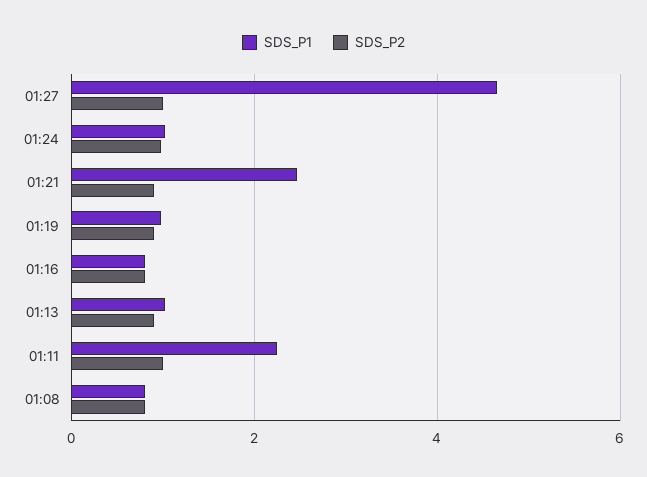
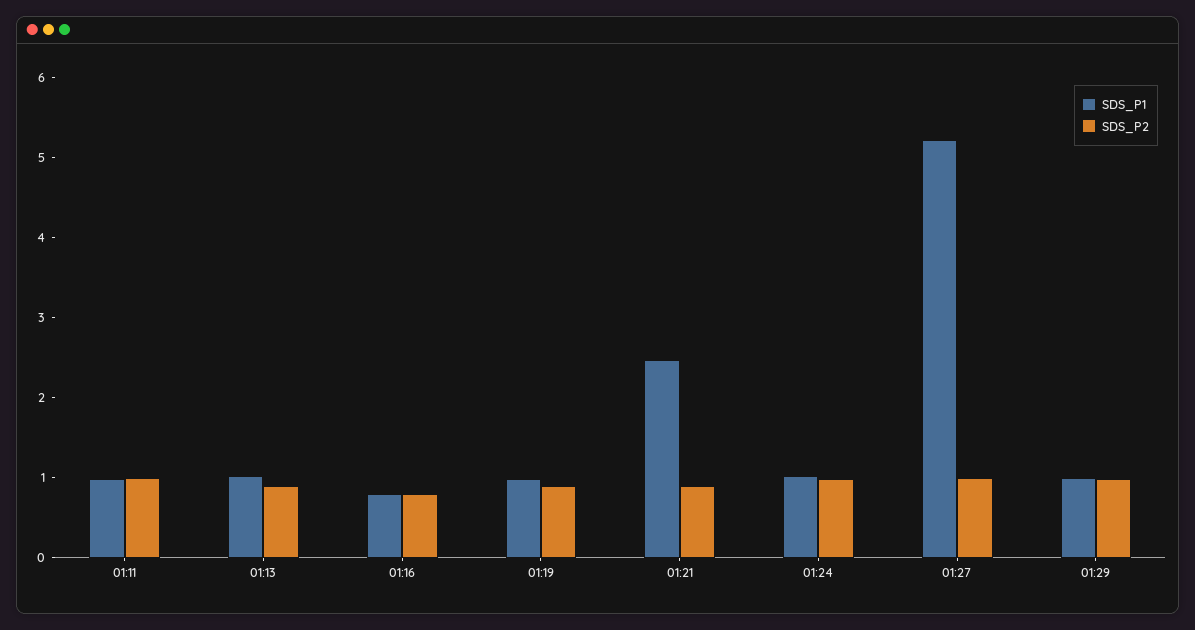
SDS_P1, 01:27: 4.6 -> 5.2
SDS_P1, 01:11: 2.2 -> 1
SDS_P1, 01:08: 0.8 -> none
SDS_P2, 01:08: 0.8 -> none
SDS_P1, 01:29: none -> 1
SDS_P2, 01:29: none -> 1

